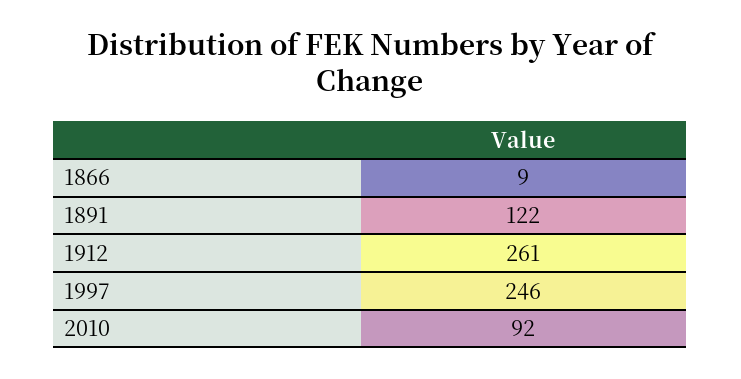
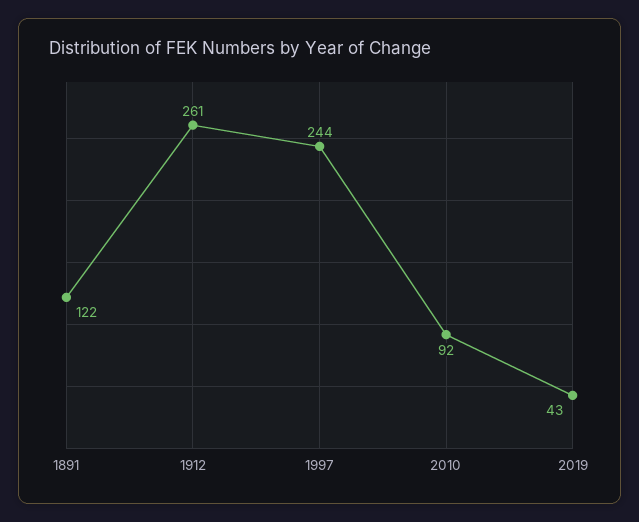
1866: 9 -> none
1997: 246 -> 244
2019: none -> 43

